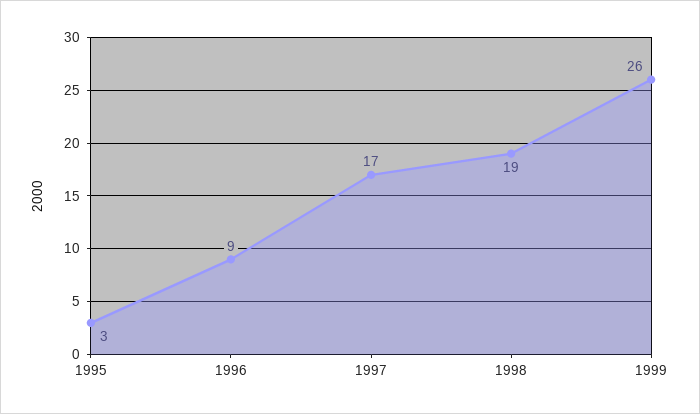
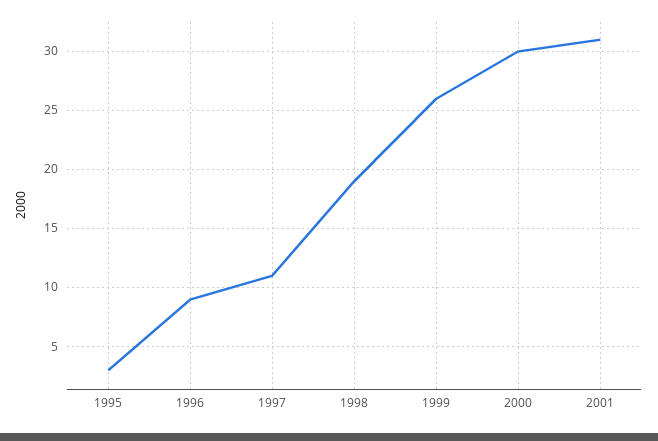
1997: 17 -> 11
2000: none -> 30
2001: none -> 31

